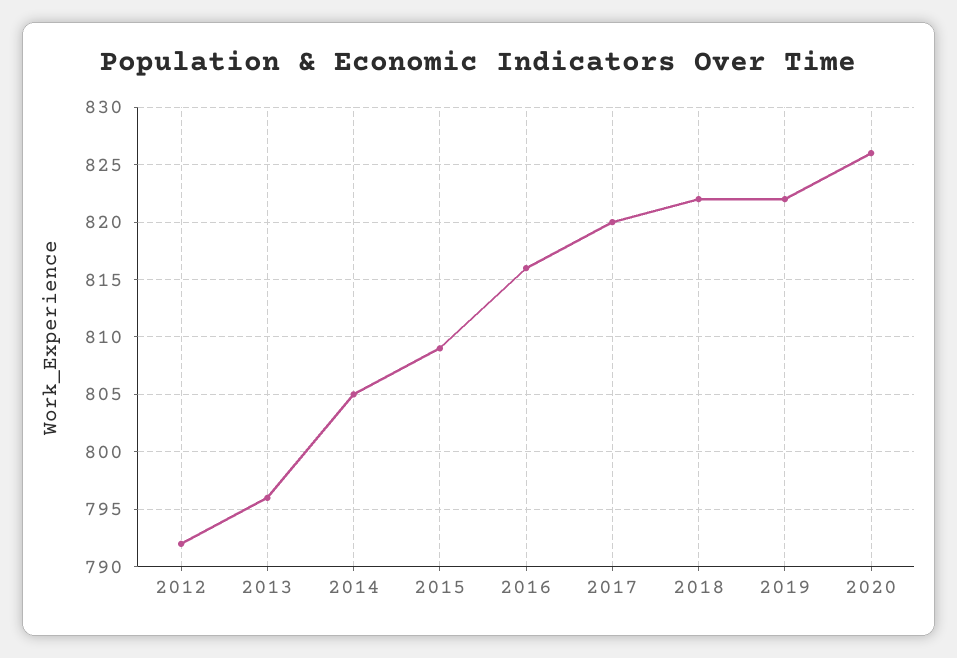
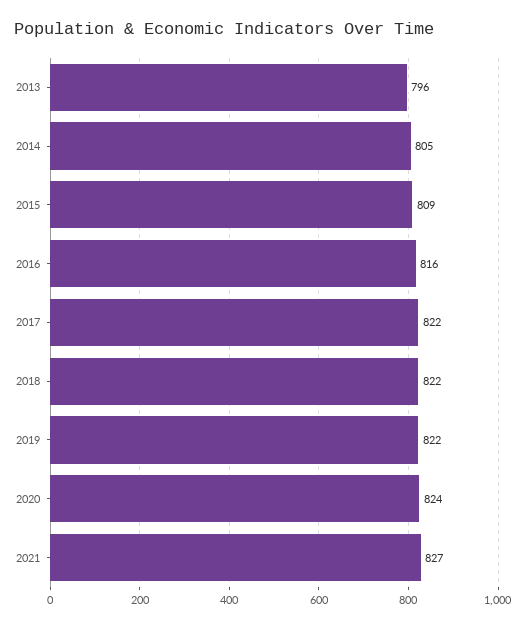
2012: 792 -> none
2017: 820 -> 822
2020: 826 -> 824
2021: none -> 827

